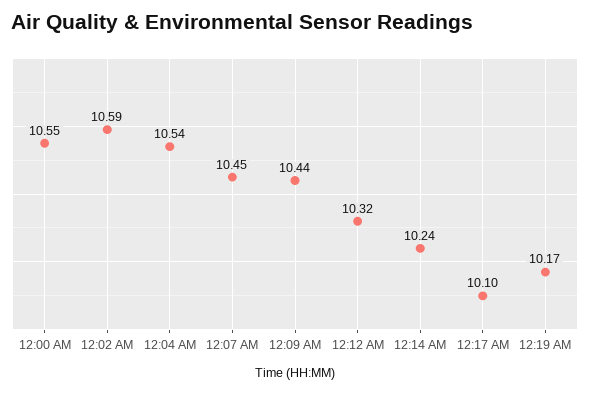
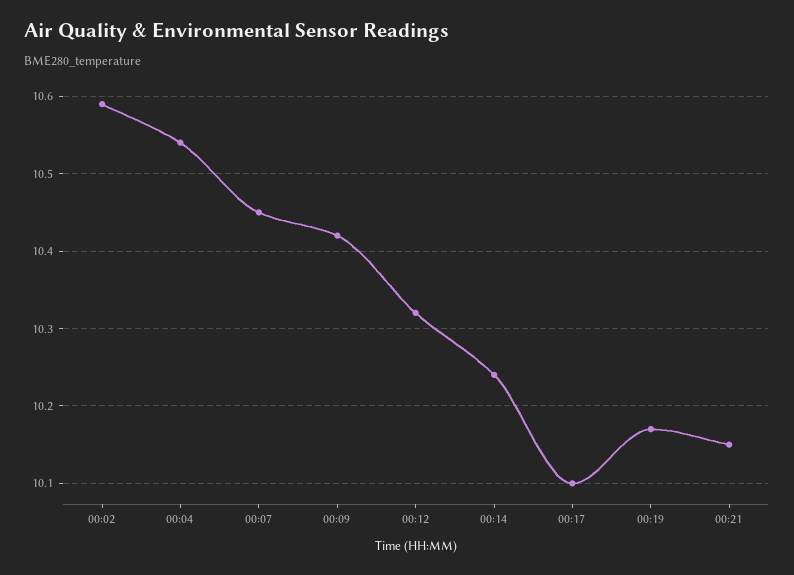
12:00 AM: 10.55 -> none
12:09 AM: 10.44 -> 10.42
00:21: none -> 10.15

